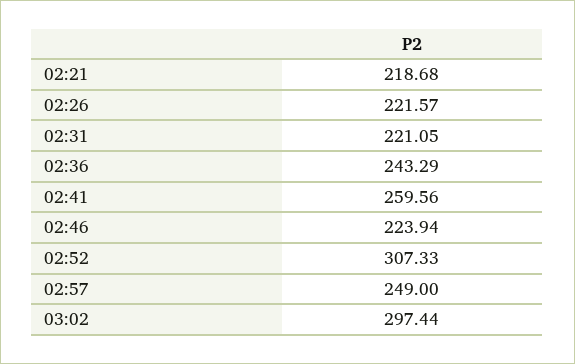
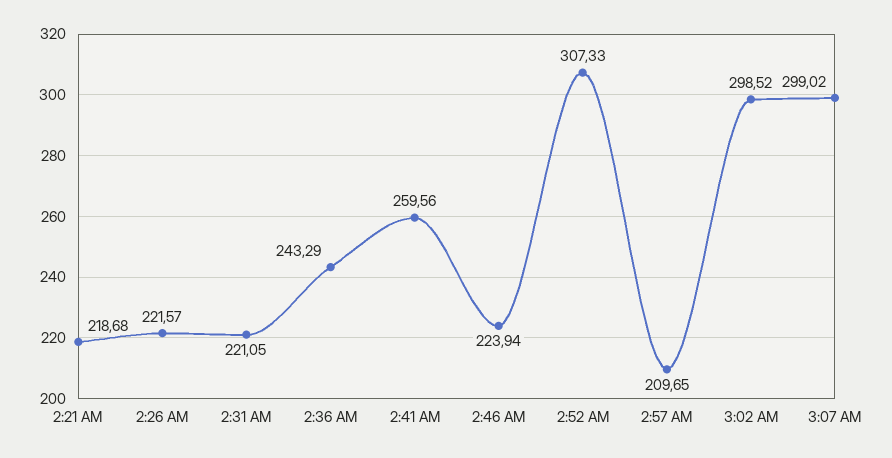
02:57: 249 -> 209.65
03:02: 297.44 -> 298.52
3:07 AM: none -> 299.02

